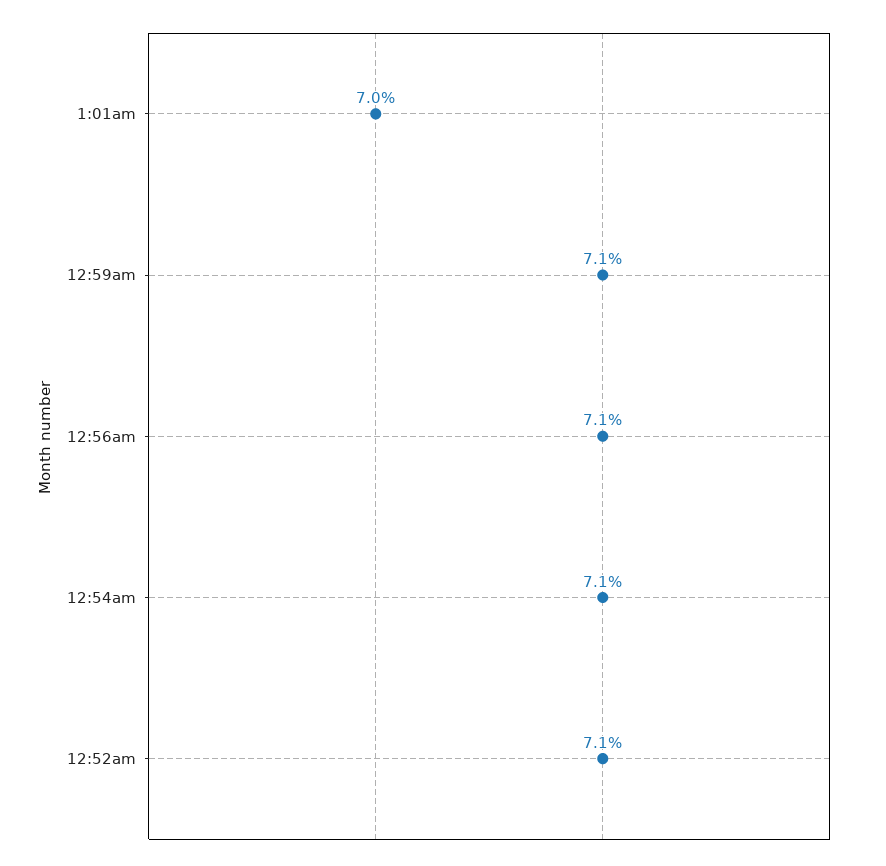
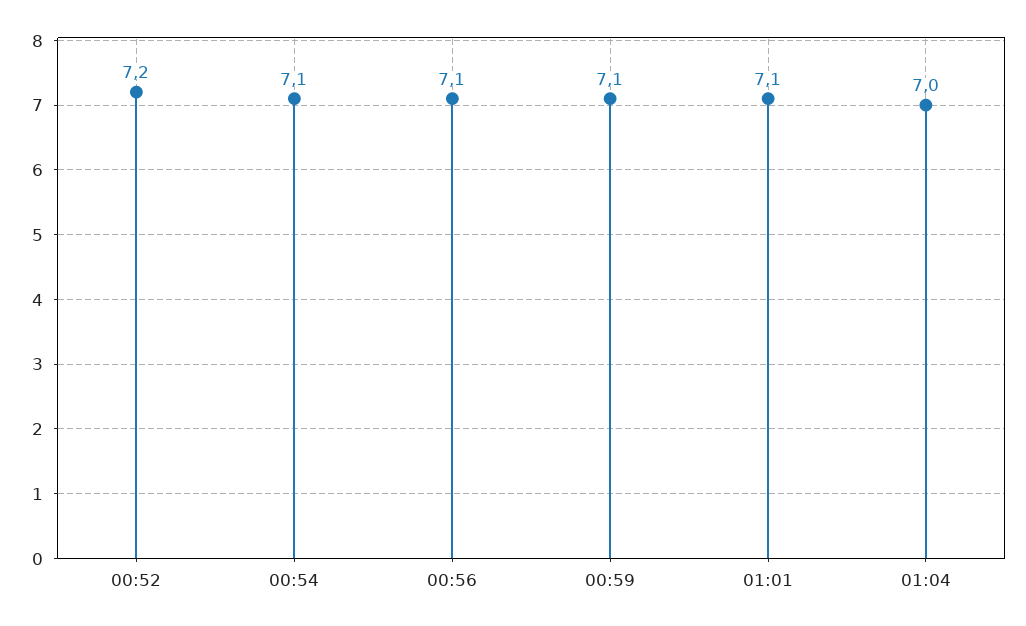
1:01am: 7 -> 7.1
12:52am: 7.1 -> 7.2
01:04: none -> 7

